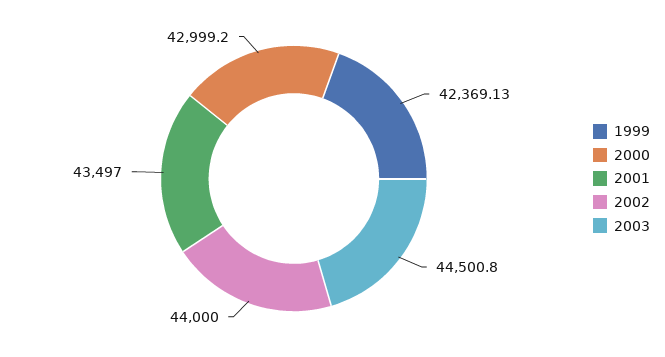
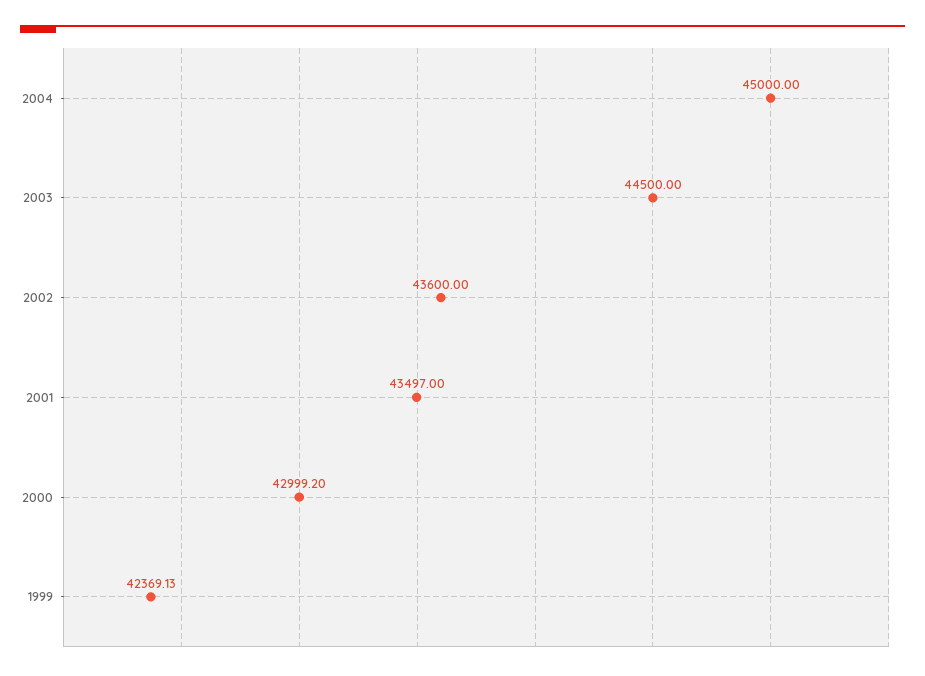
2002: 44000 -> 43600
2003: 44500.8 -> 44500
2004: none -> 45000

